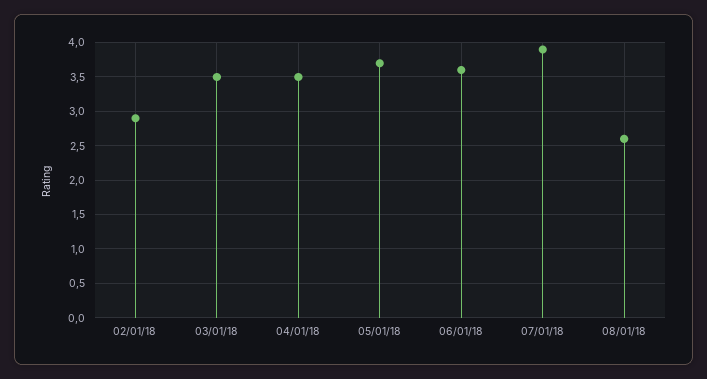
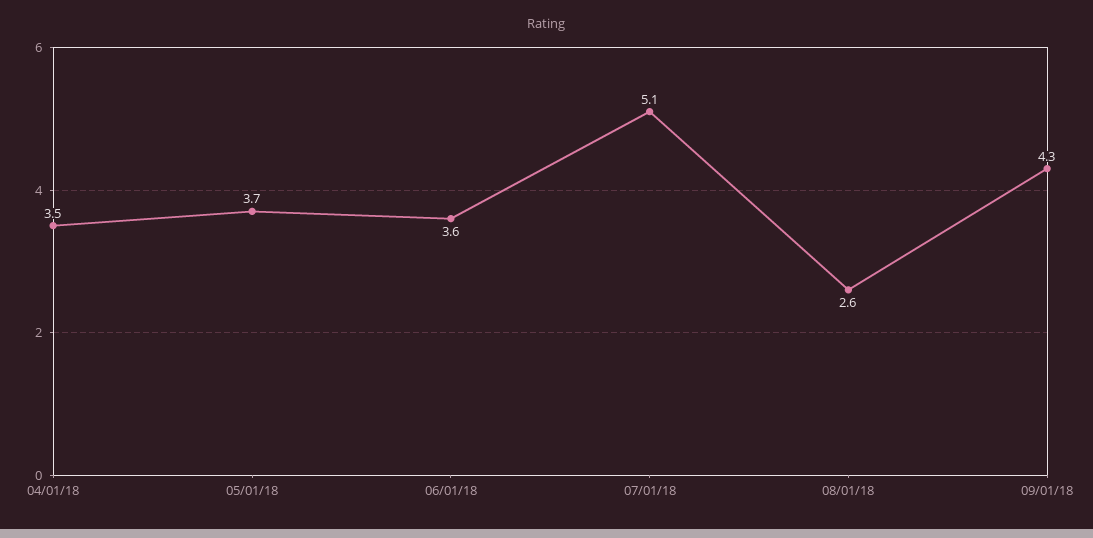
02/01/18: 2.9 -> none
03/01/18: 3.5 -> none
07/01/18: 3.9 -> 5.1
09/01/18: none -> 4.3

